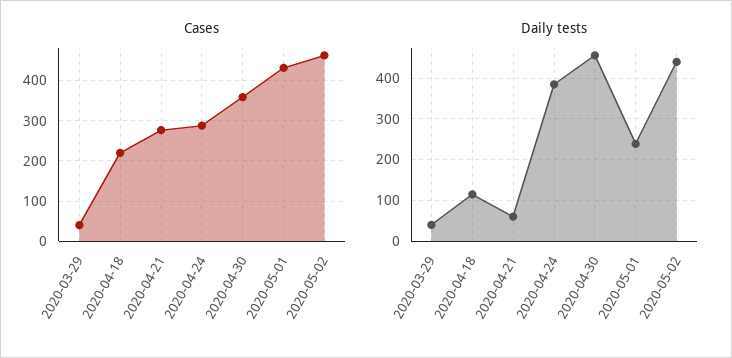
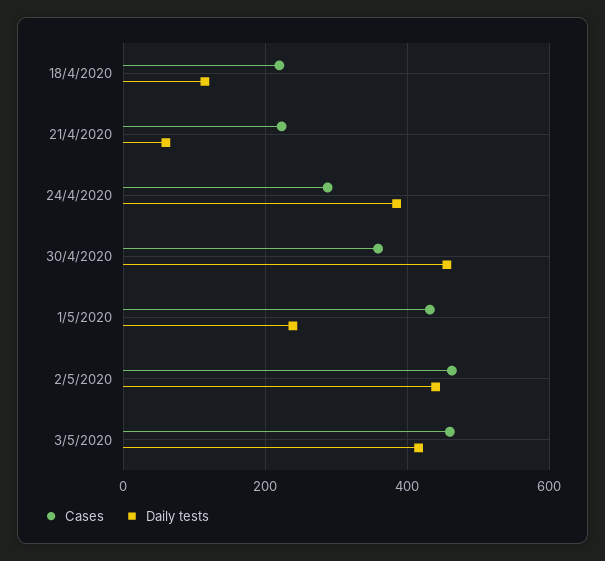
Cases, 2020-03-29: 40 -> none
Cases, 2020-04-21: 280 -> 220
Daily tests, 2020-03-29: 40 -> none
Cases, 3/5/2020: none -> 460
Daily tests, 3/5/2020: none -> 420

